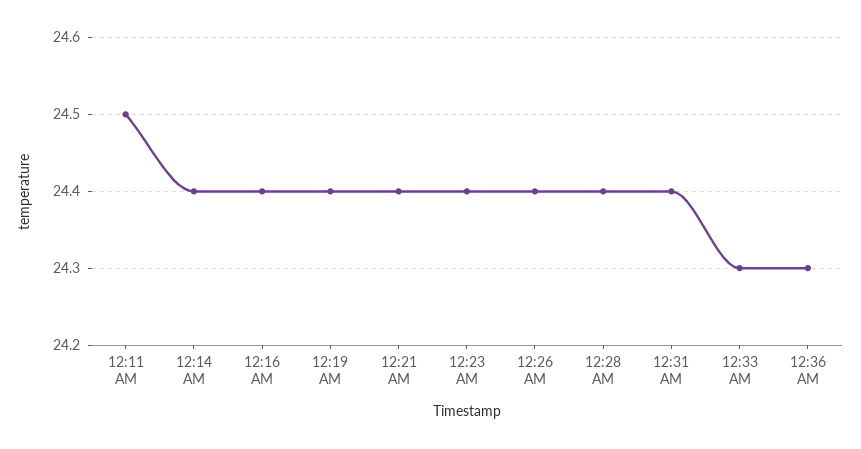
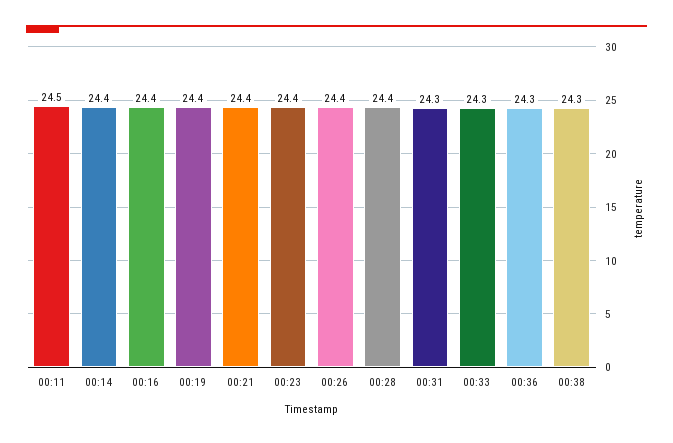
12:31 AM: 24.4 -> 24.3
00:38: none -> 24.3

